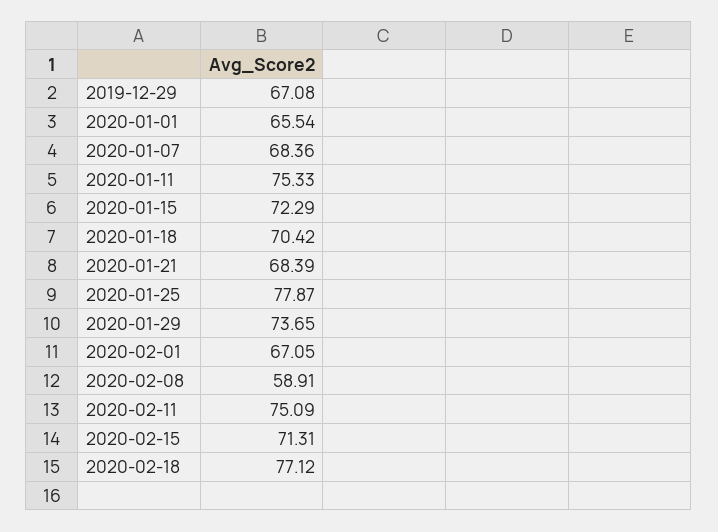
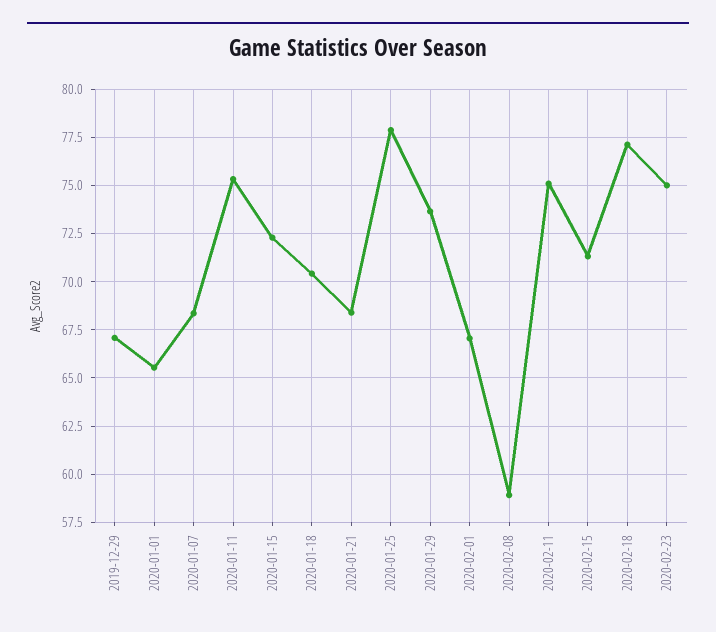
2020-02-23: none -> 75

